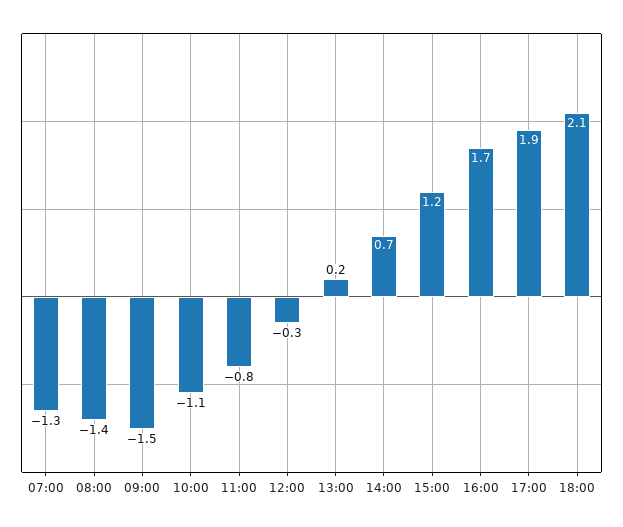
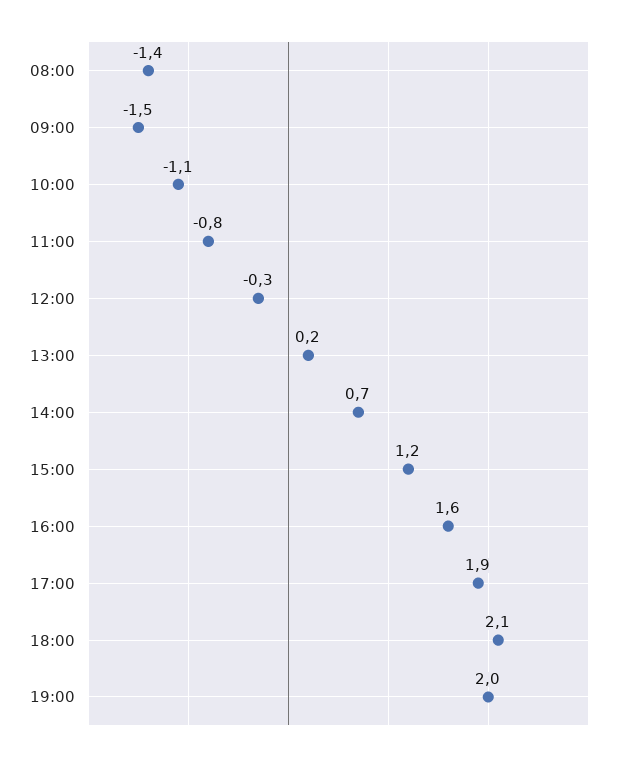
07:00: -1.3 -> none
16:00: 1.7 -> 1.6
19:00: none -> 2

